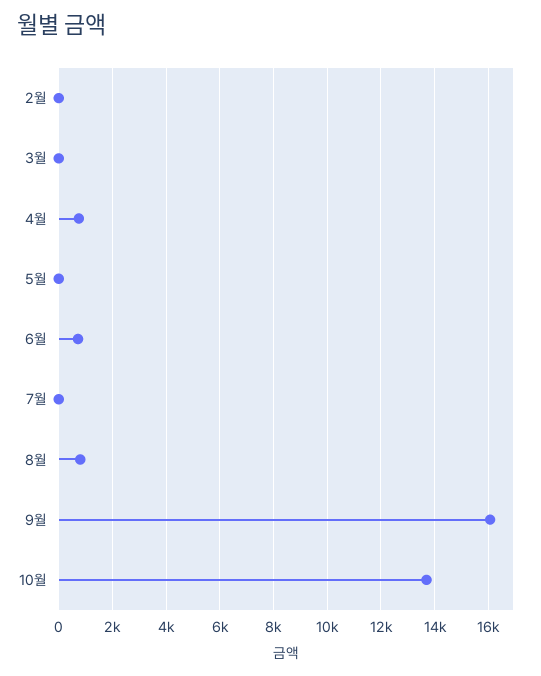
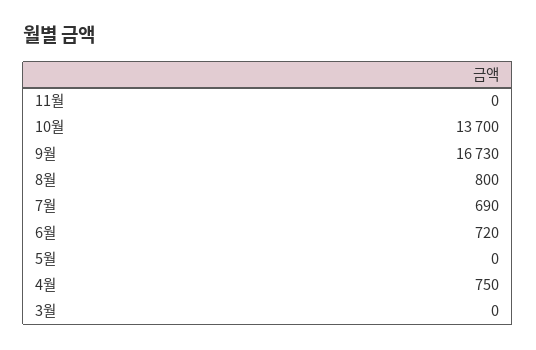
2월: 0 -> none
7월: 0 -> 690
9월: 16000 -> 16730
11월: none -> 0

